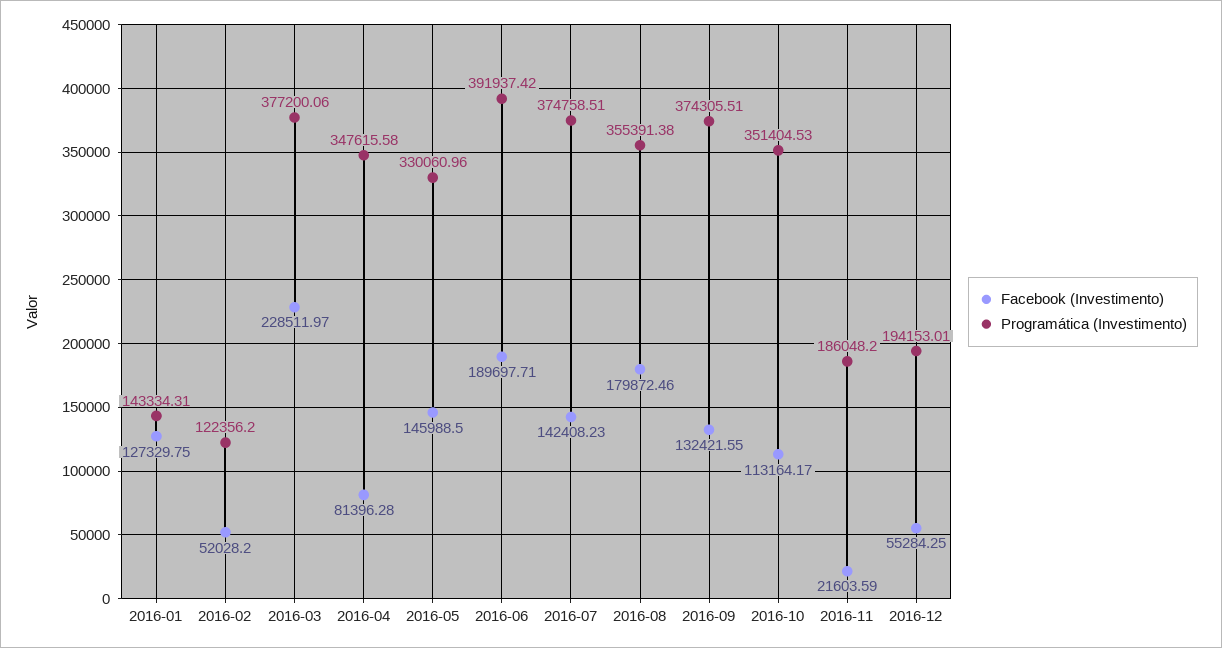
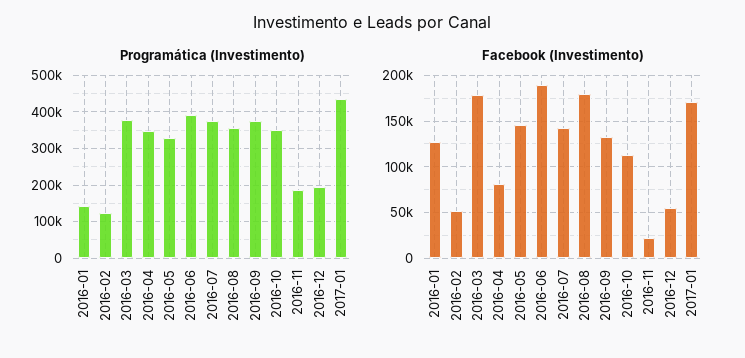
Facebook (Investimento), 2016-03: 228511.97 -> 180000
Programática (Investimento), 2017-01: none -> 440000
Facebook (Investimento), 2017-01: none -> 170000

